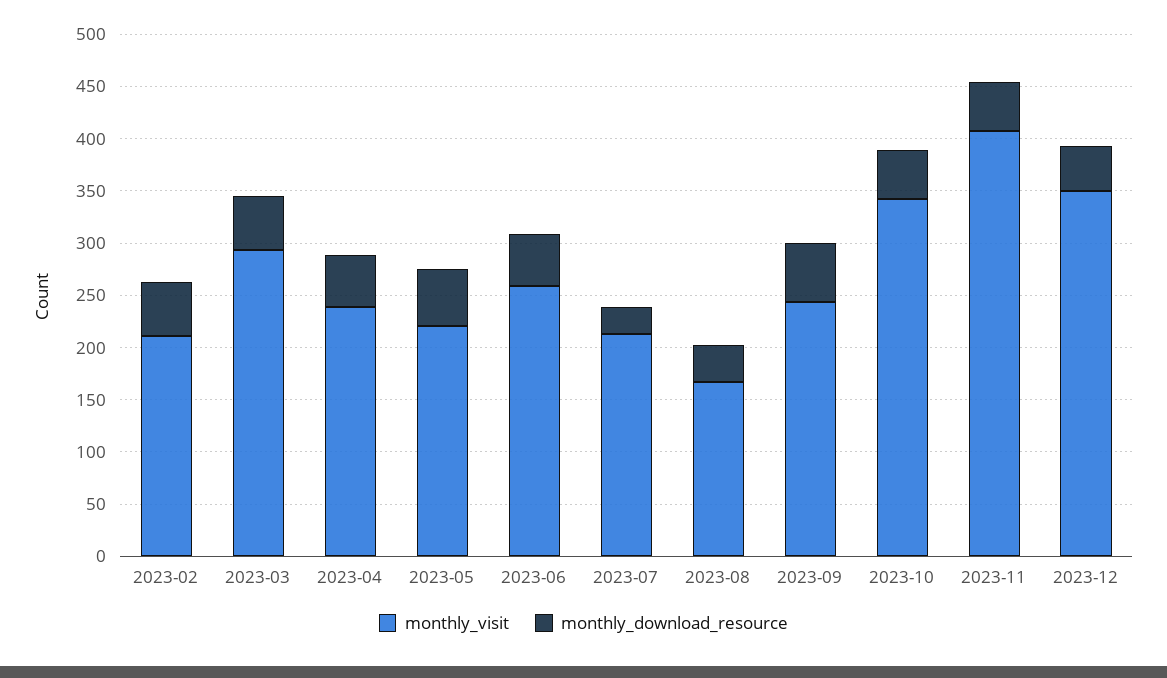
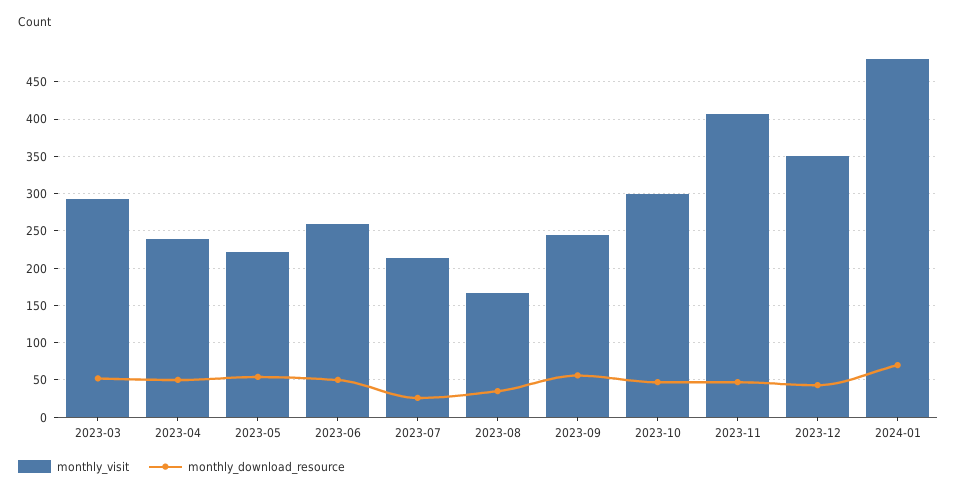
monthly_visit, 2023-02: 210 -> none
monthly_download_resource, 2023-02: 50 -> none
monthly_visit, 2023-10: 340 -> 300
monthly_visit, 2024-01: none -> 480
monthly_download_resource, 2024-01: none -> 70

